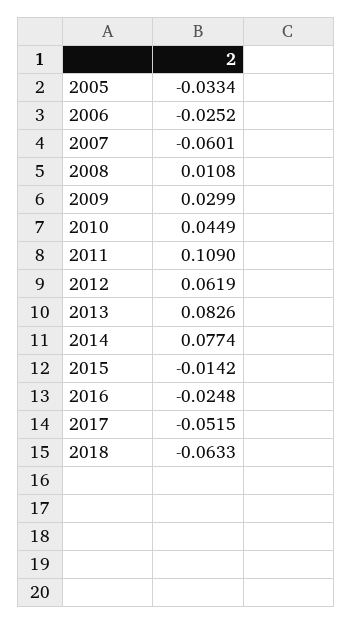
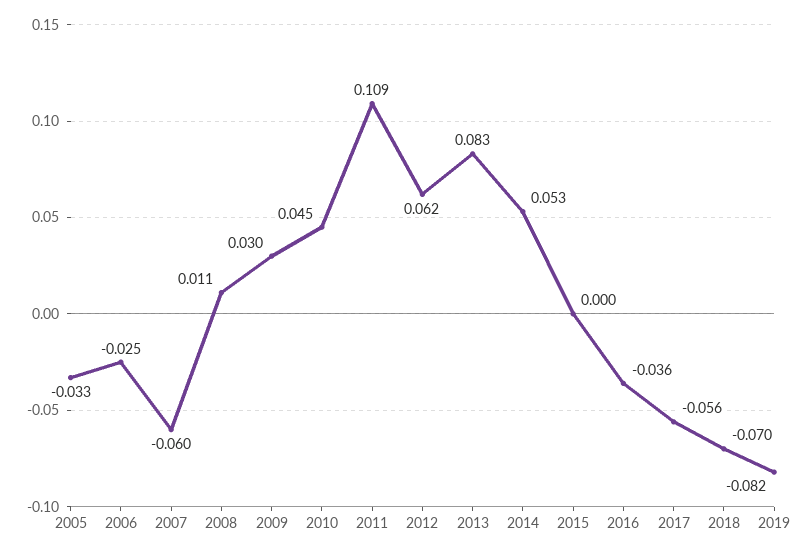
2014: 0.0774 -> 0.053
2015: -0.0142 -> 0
2016: -0.0248 -> -0.036
2017: -0.0515 -> -0.056
2018: -0.0633 -> -0.07
2019: none -> -0.082

